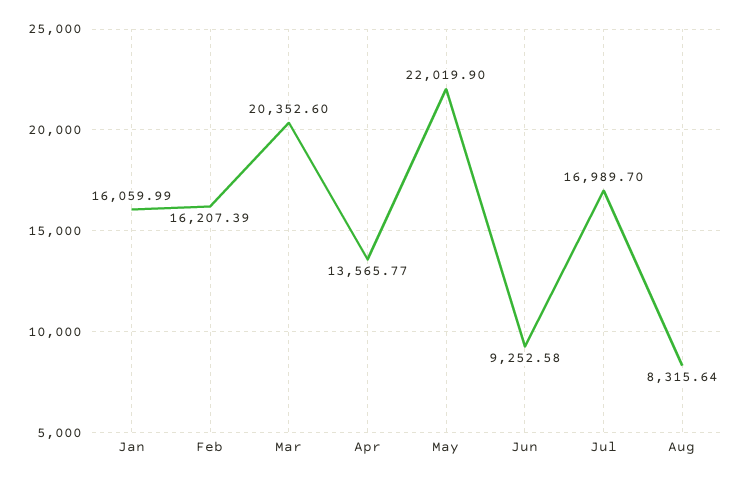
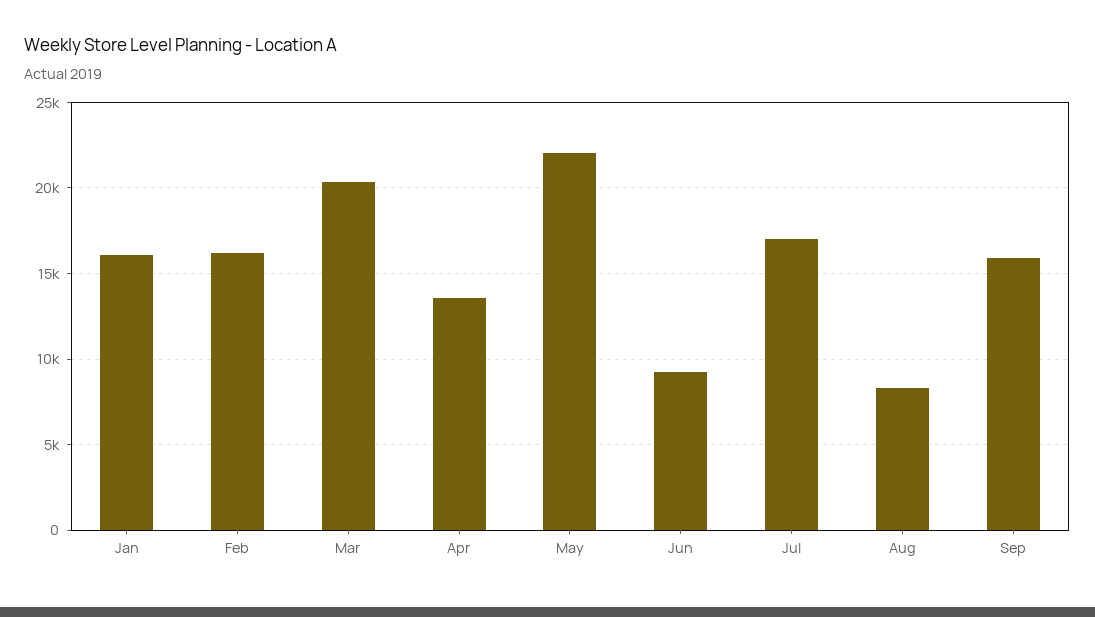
Sep: none -> 16000

